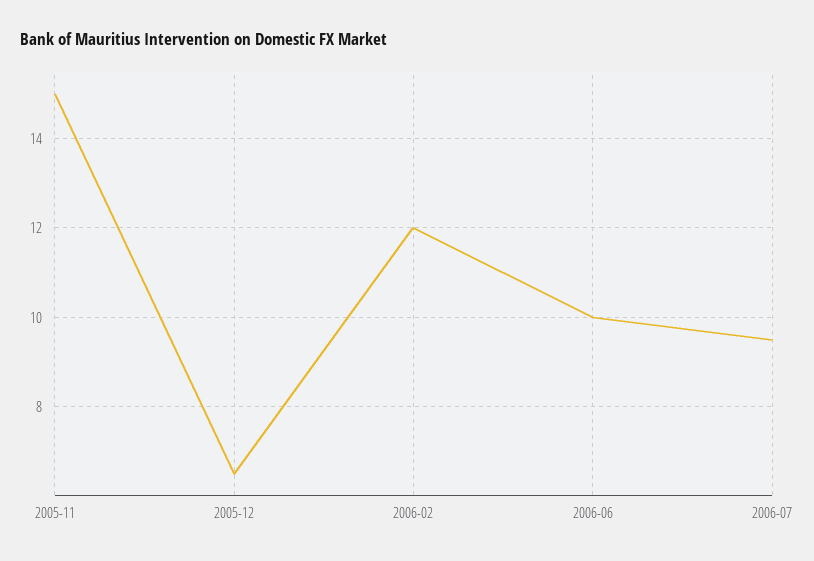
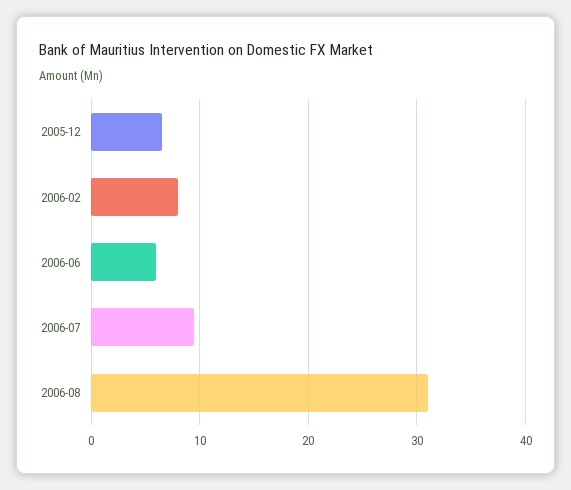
2005-11: 15 -> none
2006-02: 12 -> 8
2006-06: 10 -> 6
2006-08: none -> 31

